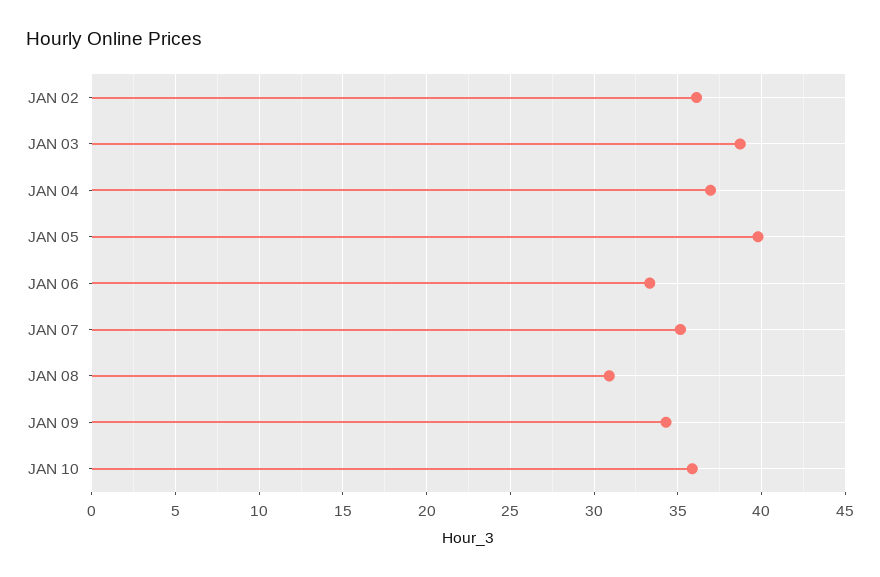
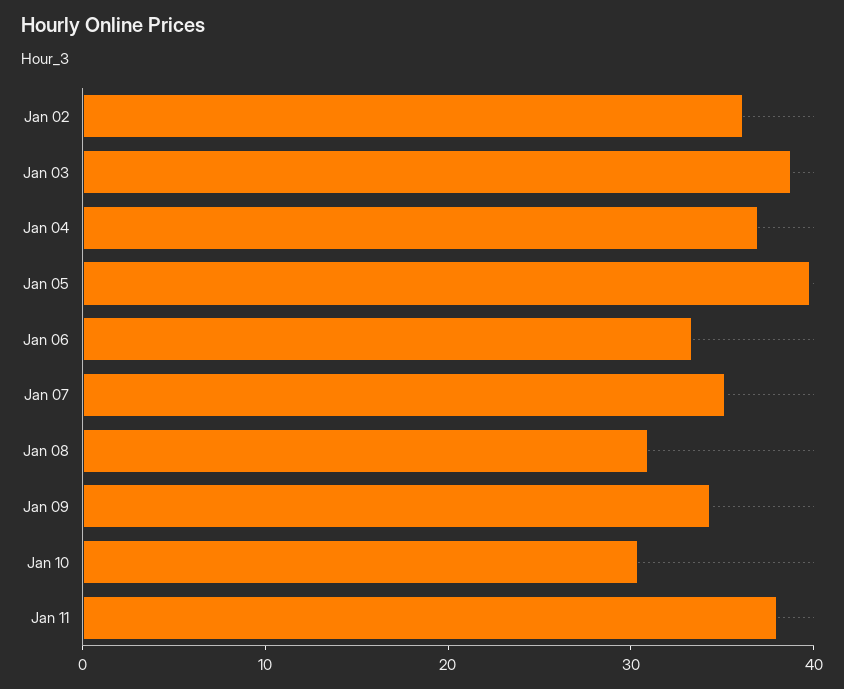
JAN 10: 36 -> 30
Jan 11: none -> 38

